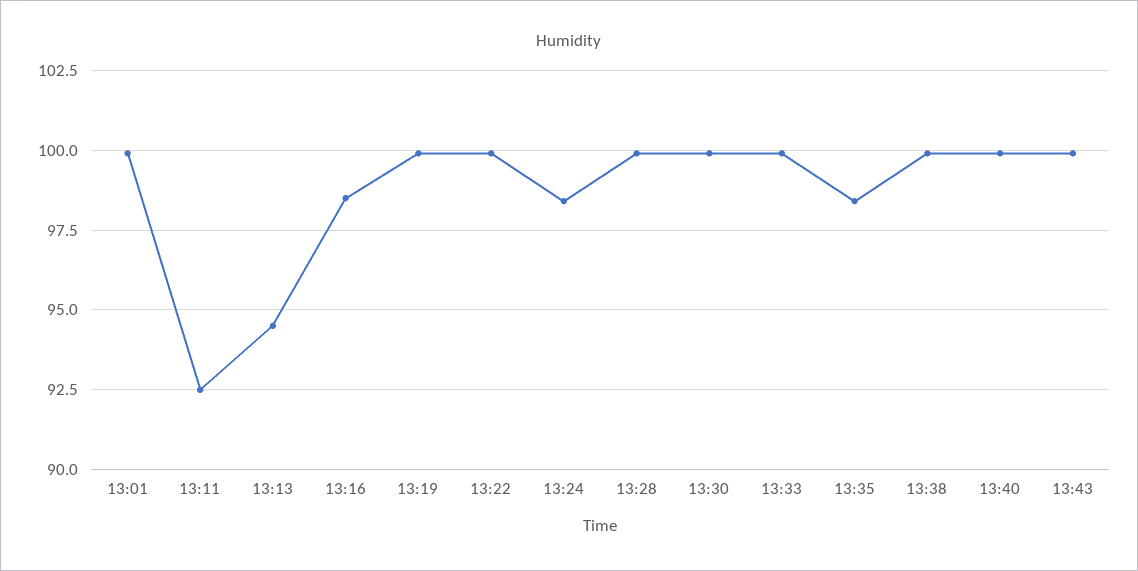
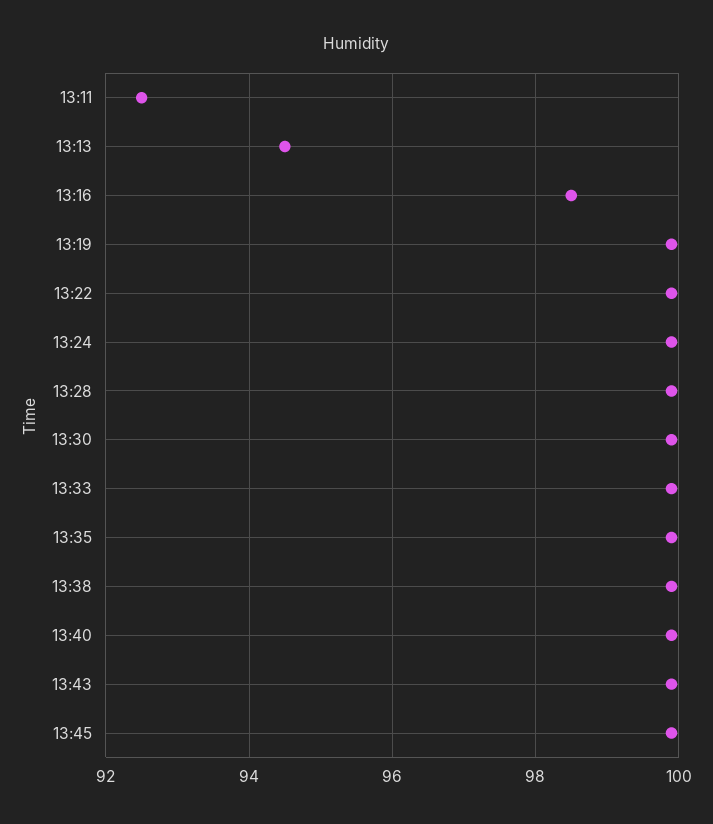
13:01: 100 -> none
13:24: 98.5 -> 100
13:35: 98.5 -> 100
13:45: none -> 100

